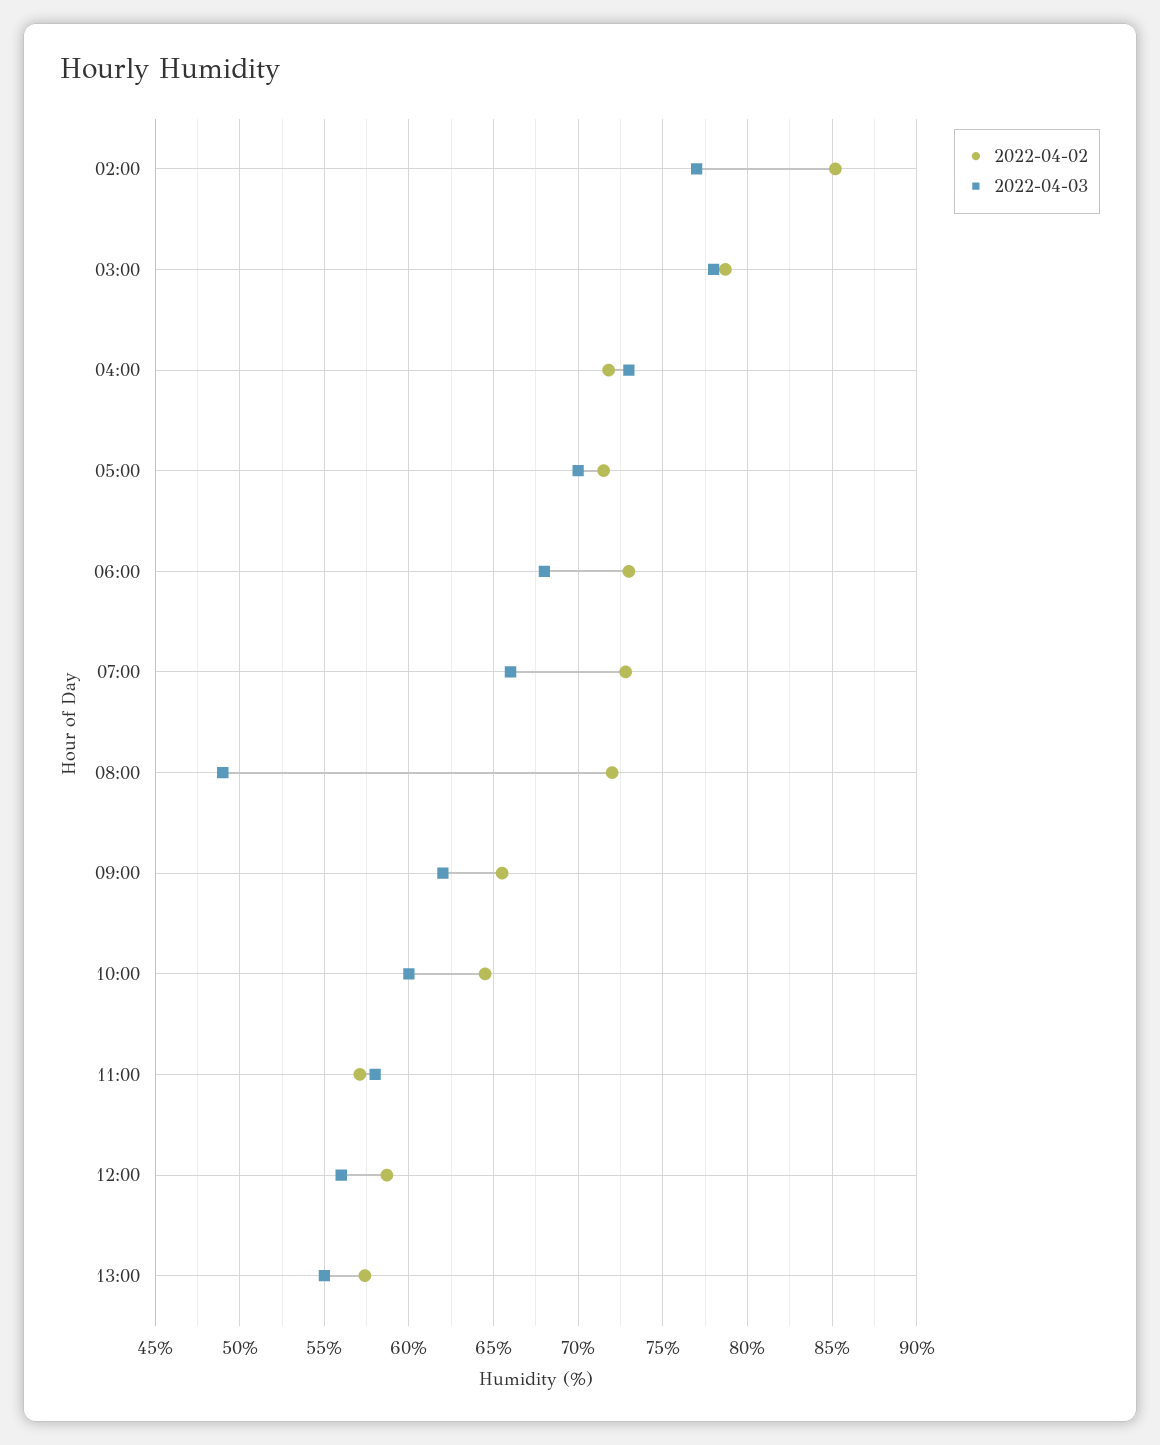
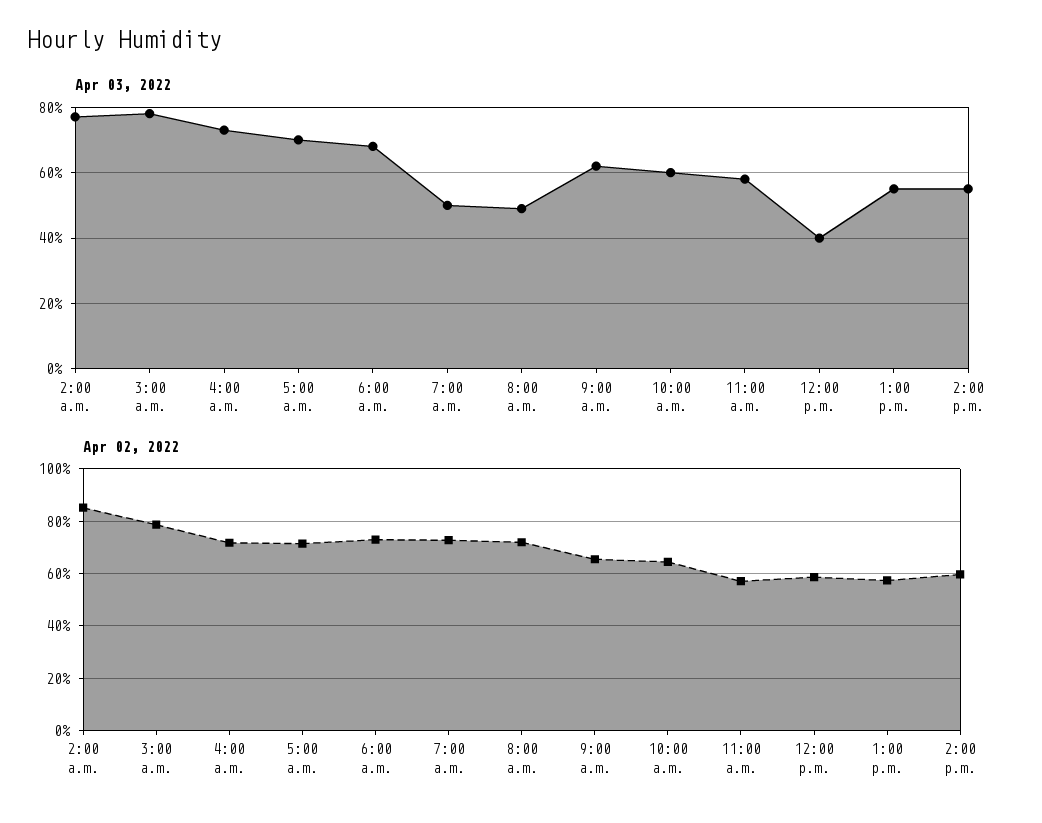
2022-04-03, 07:00: 66 -> 50
2022-04-03, 12:00: 56 -> 40
2022-04-03, 2:00 p.m.: none -> 55
2022-04-02, 2:00 p.m.: none -> 60

